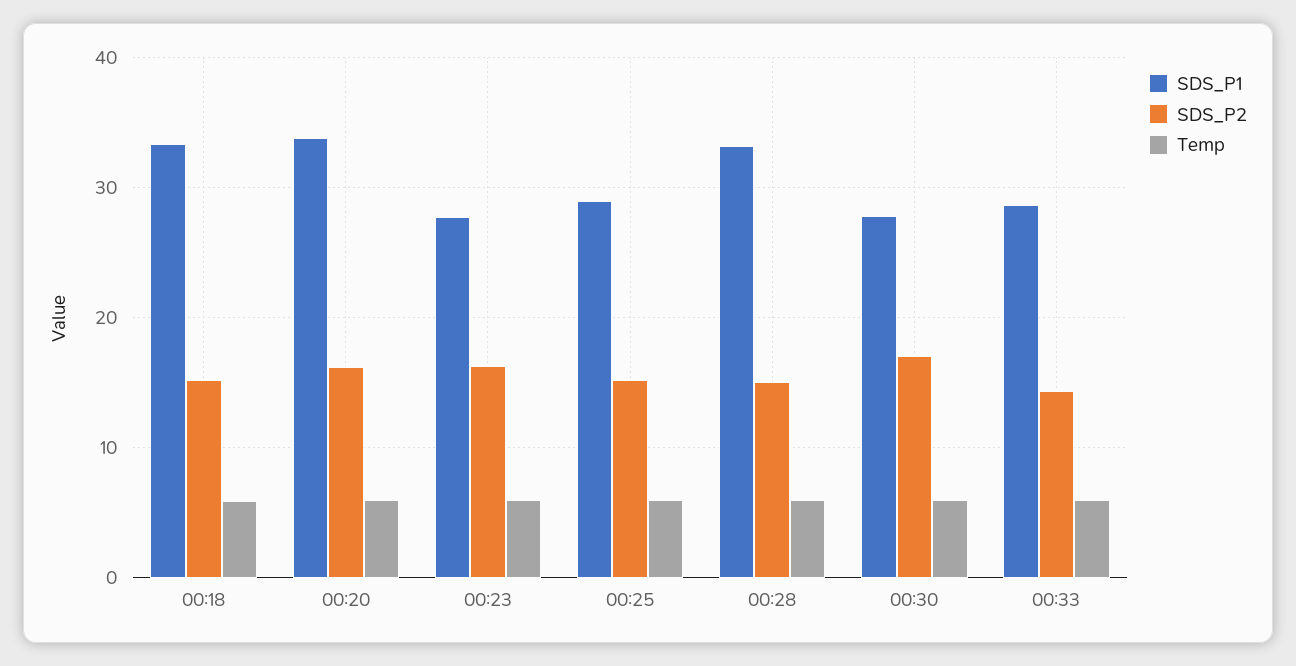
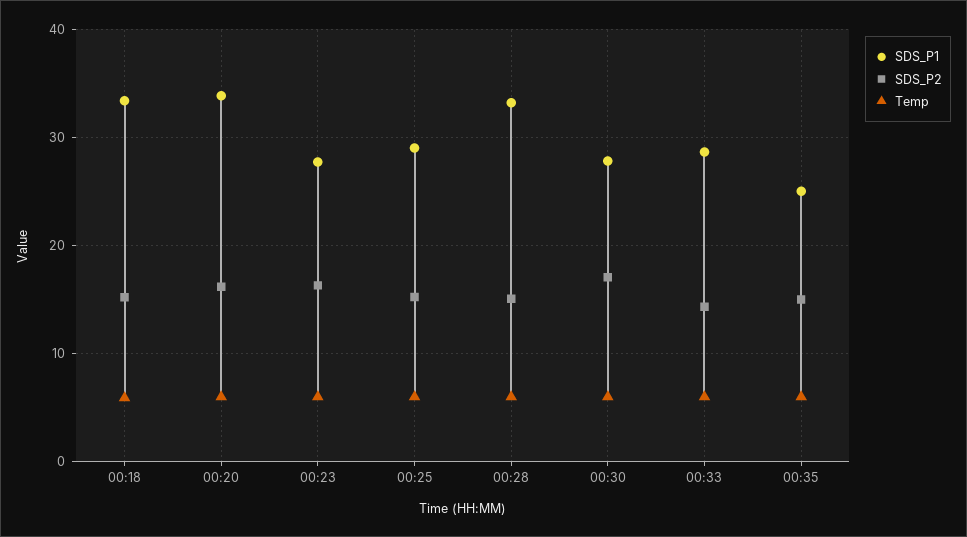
SDS_P1, 00:35: none -> 25
SDS_P2, 00:35: none -> 15
Temp, 00:35: none -> 6

